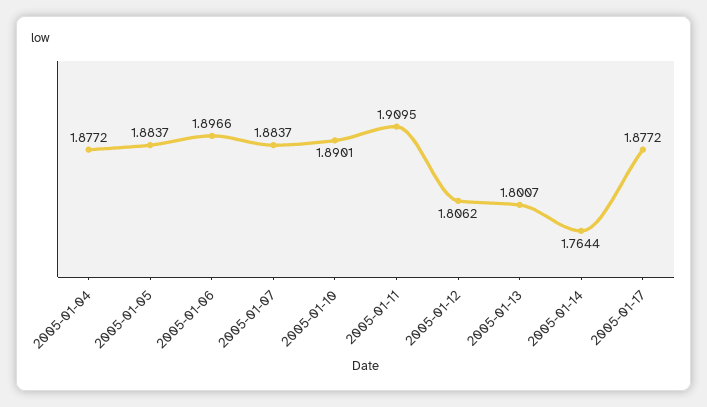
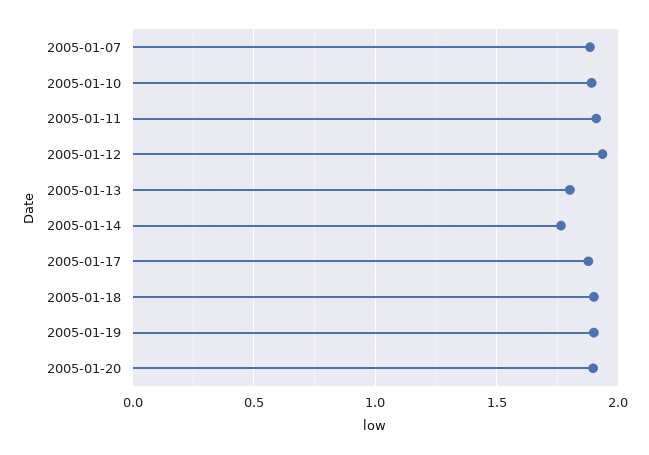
2005-01-04: 1.8772 -> none
2005-01-05: 1.8837 -> none
2005-01-06: 1.8966 -> none
2005-01-12: 1.8062 -> 1.95
2005-01-18: none -> 1.9
2005-01-19: none -> 1.9
2005-01-20: none -> 1.9

